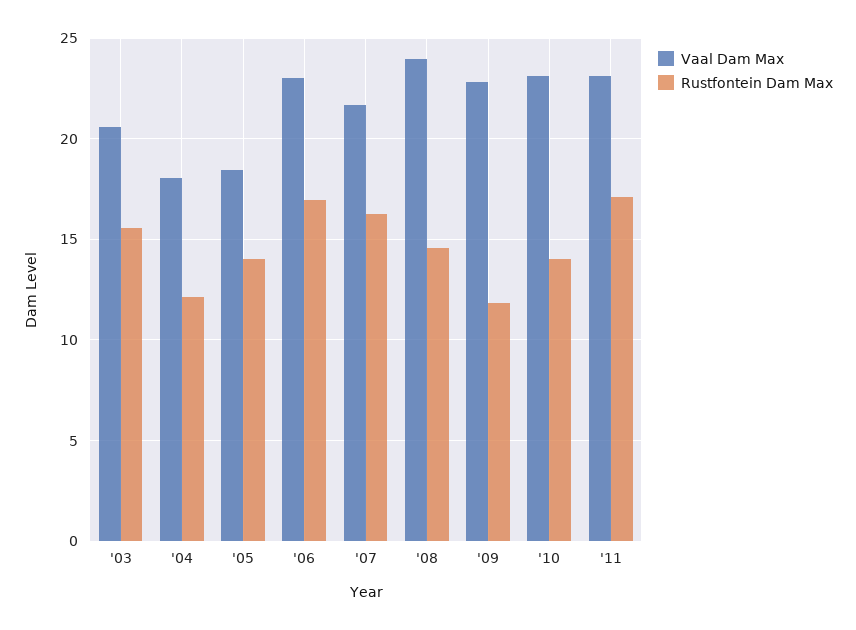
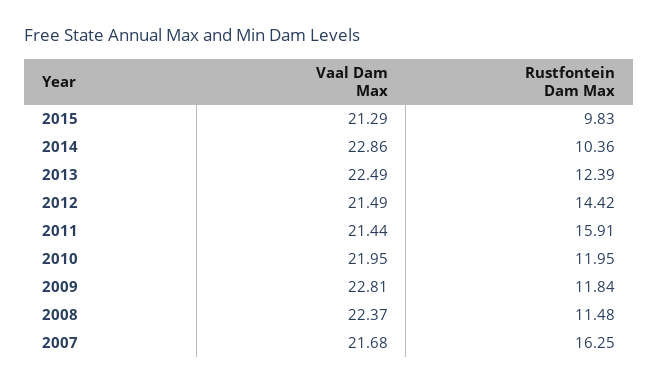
Vaal Dam Max, '03: 20.5 -> none
Rustfontein Dam Max, '03: 15.5 -> none
Vaal Dam Max, '04: 18 -> none
Rustfontein Dam Max, '04: 12 -> none
Vaal Dam Max, '05: 18.5 -> none
Rustfontein Dam Max, '05: 14 -> none
Vaal Dam Max, '06: 23 -> none
Rustfontein Dam Max, '06: 17 -> none
Vaal Dam Max, '08: 24 -> 22.37
Rustfontein Dam Max, '08: 14.5 -> 11.48
Vaal Dam Max, '10: 23 -> 21.95
Rustfontein Dam Max, '10: 14 -> 11.95
Vaal Dam Max, '11: 23 -> 21.44
Rustfontein Dam Max, '11: 17 -> 15.91
Vaal Dam Max, 2015: none -> 21.29
Rustfontein Dam Max, 2015: none -> 9.83
Vaal Dam Max, 2014: none -> 22.86
Rustfontein Dam Max, 2014: none -> 10.36
Vaal Dam Max, 2013: none -> 22.49
Rustfontein Dam Max, 2013: none -> 12.39
Vaal Dam Max, 2012: none -> 21.49
Rustfontein Dam Max, 2012: none -> 14.42

